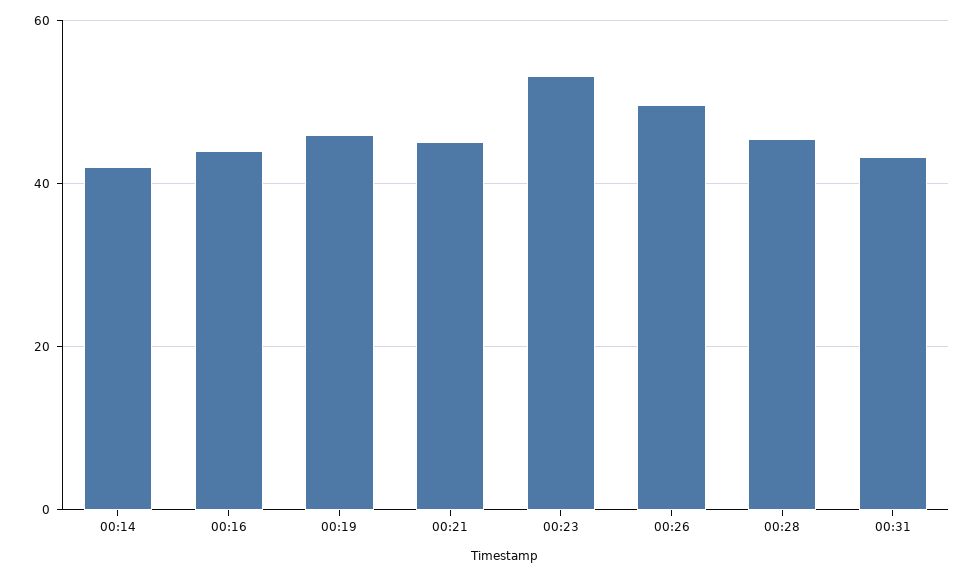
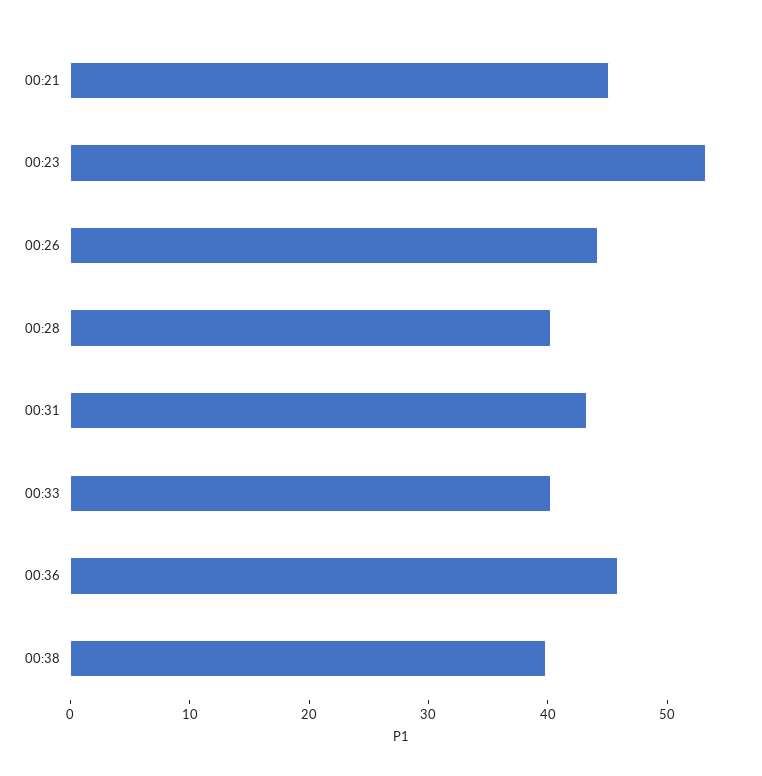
00:14: 42 -> none
00:16: 44 -> none
00:19: 46 -> none
00:26: 50 -> 44
00:28: 46 -> 40
00:33: none -> 40
00:36: none -> 46
00:38: none -> 40

